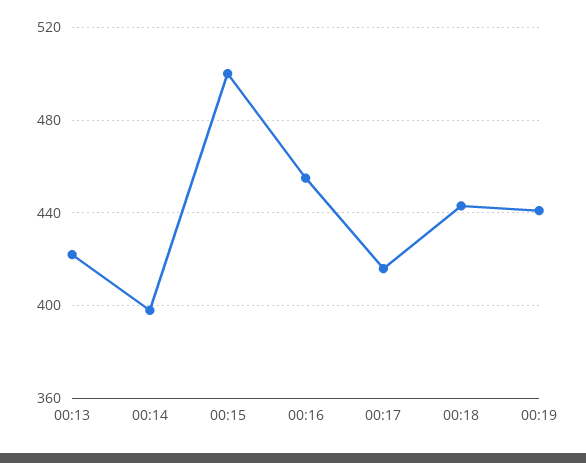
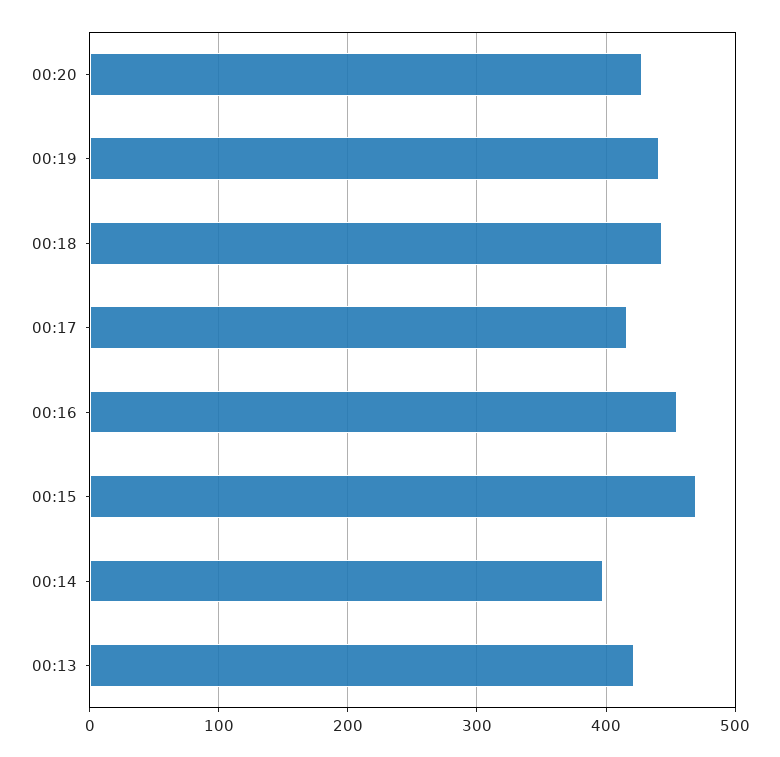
00:15: 500 -> 470
00:20: none -> 430

